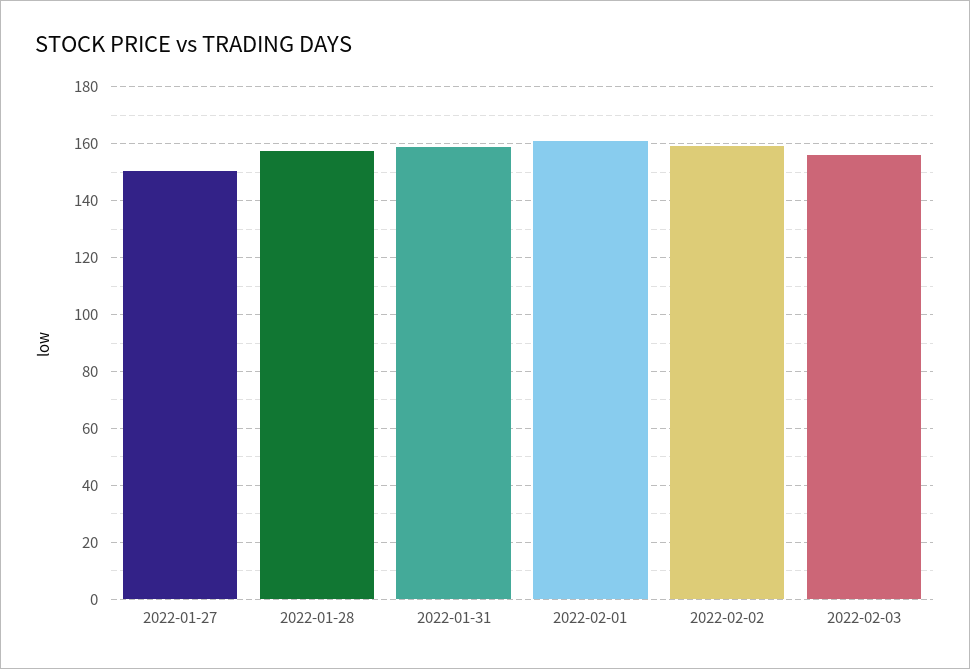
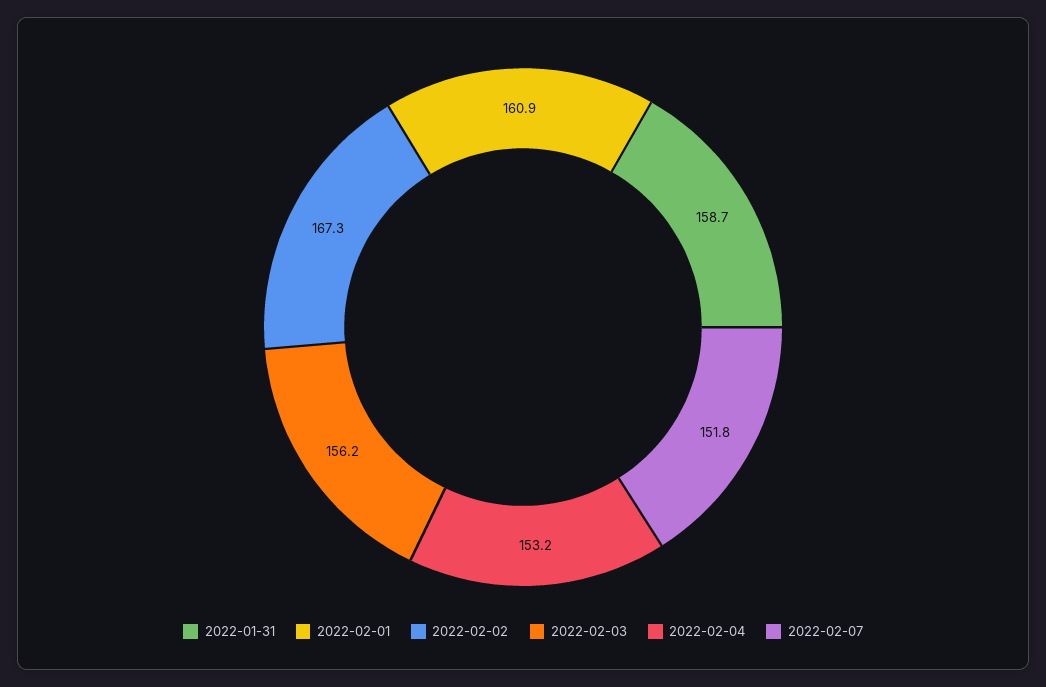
2022-01-27: 150 -> none
2022-01-28: 157.5 -> none
2022-02-02: 160 -> 167.3
2022-02-04: none -> 153.2
2022-02-07: none -> 151.8

